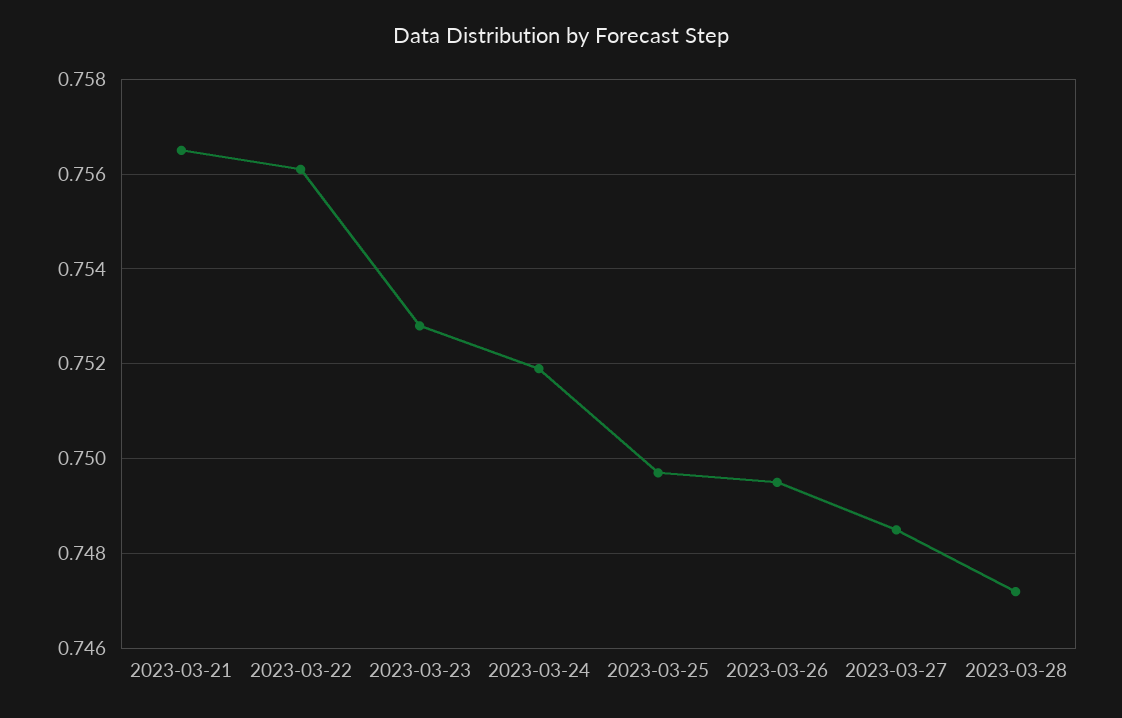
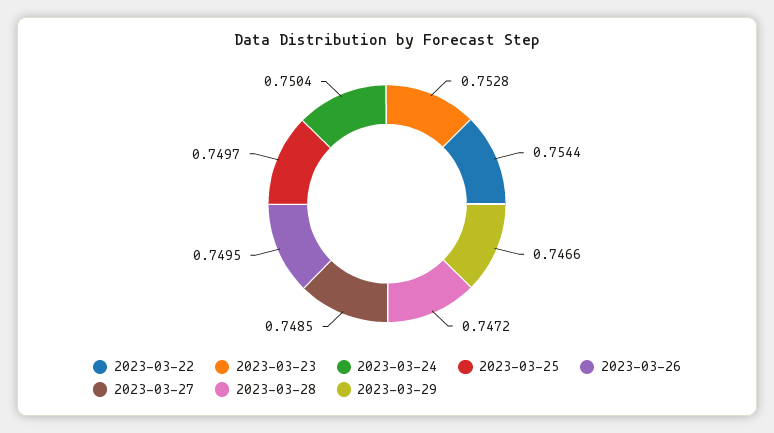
2023-03-21: 0.7565 -> none
2023-03-22: 0.756 -> 0.7544
2023-03-24: 0.752 -> 0.7504
2023-03-29: none -> 0.7466

